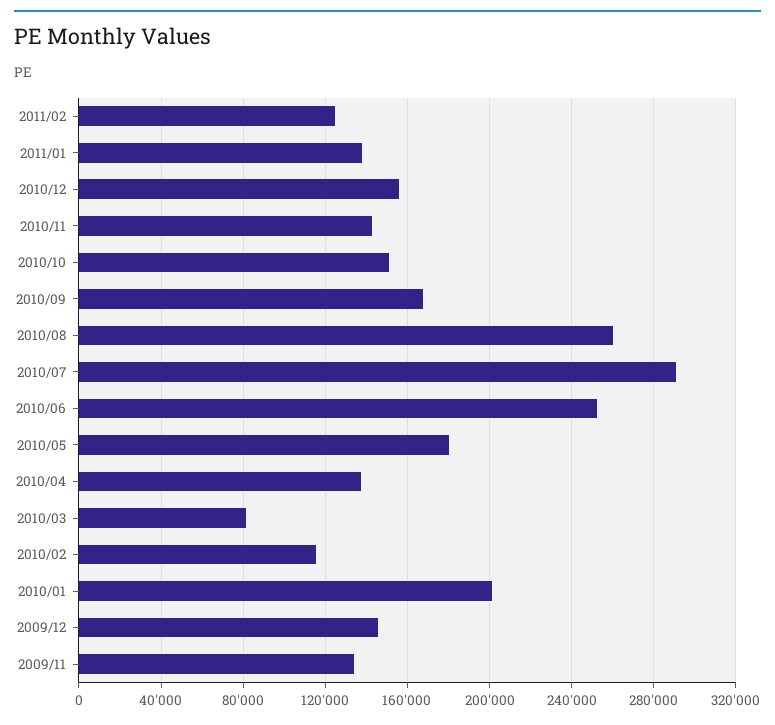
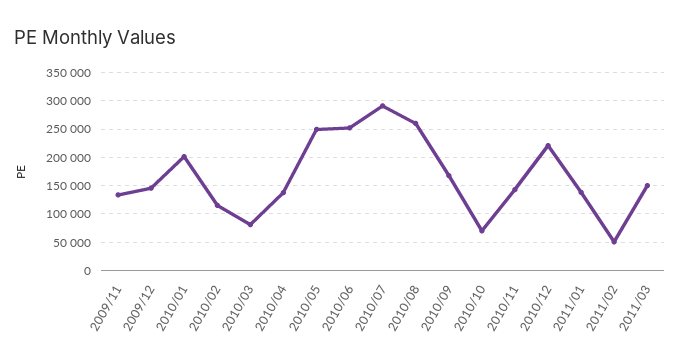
2011/02: 125000 -> 50000
2010/12: 155000 -> 225000
2010/10: 150000 -> 75000
2010/05: 180000 -> 250000
2011/03: none -> 150000

